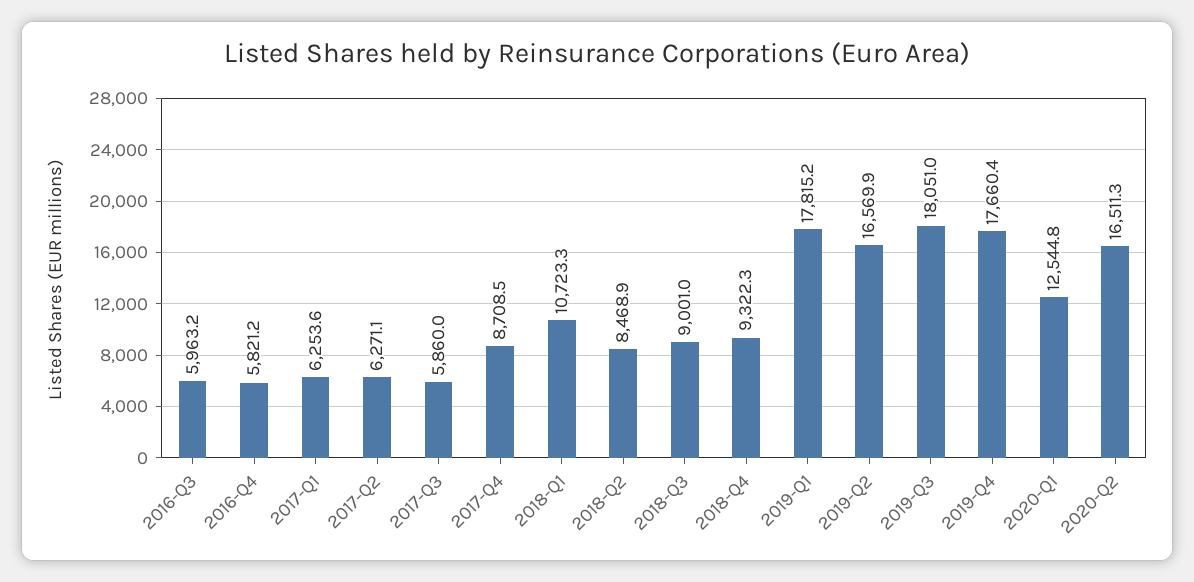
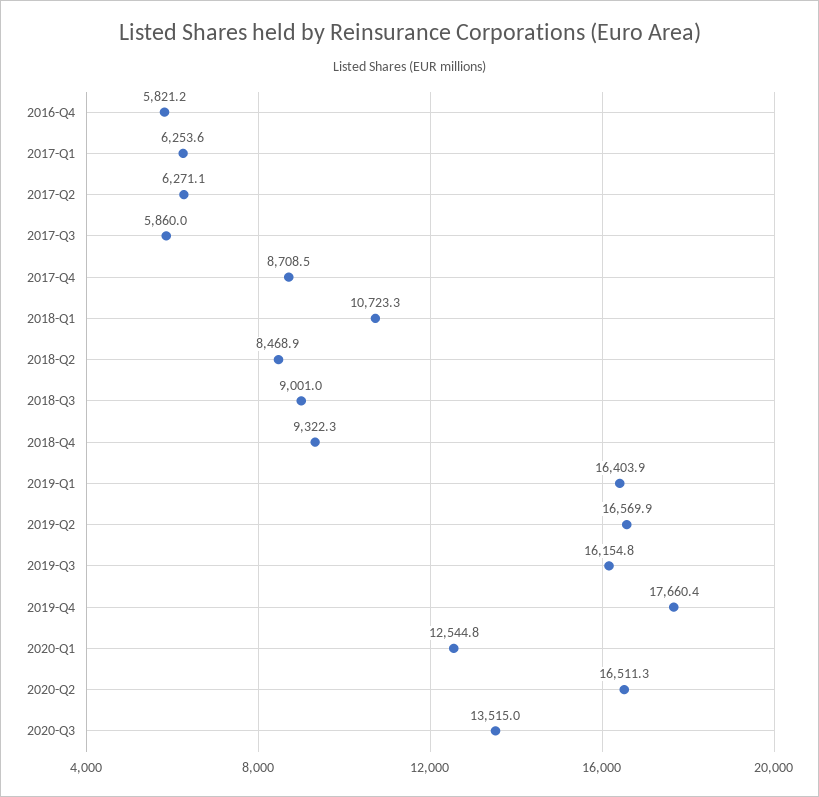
2016-Q3: 5963.2 -> none
2019-Q1: 17815.2 -> 16403.9
2019-Q3: 18051 -> 16154.8
2020-Q3: none -> 13515

